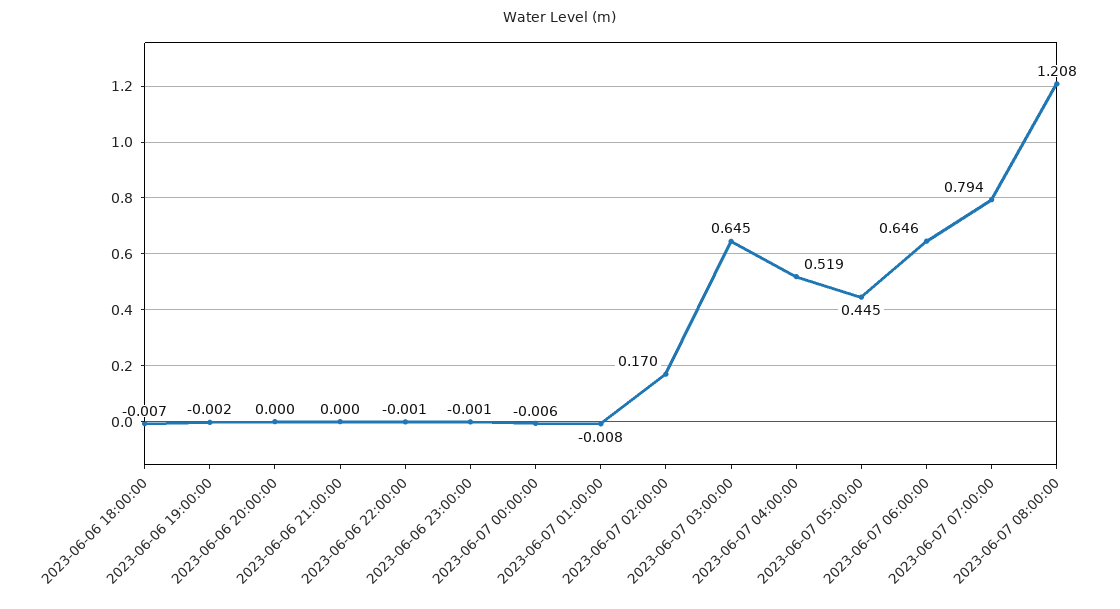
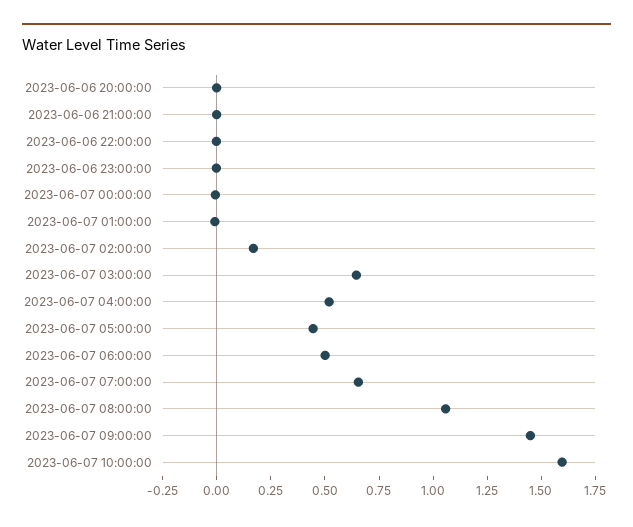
2023-06-06 18:00:00: -0.007 -> none
2023-06-06 19:00:00: -0.002 -> none
2023-06-07 06:00:00: 0.646 -> 0.5
2023-06-07 07:00:00: 0.794 -> 0.65
2023-06-07 08:00:00: 1.208 -> 1.05
2023-06-07 09:00:00: none -> 1.45
2023-06-07 10:00:00: none -> 1.6

